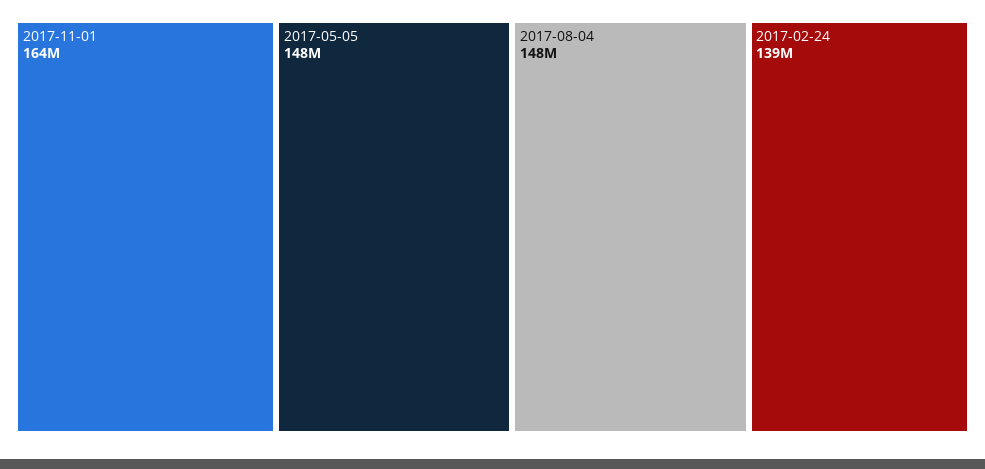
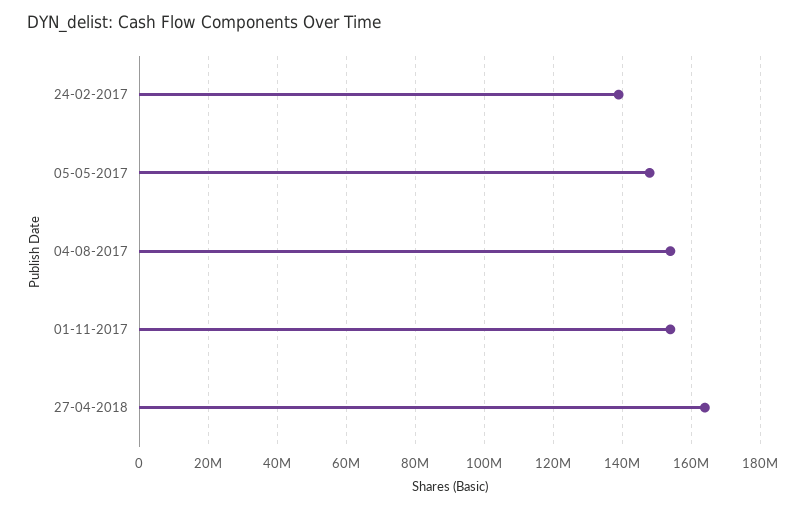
2017-11-01: 164000000 -> 154000000
2017-08-04: 148000000 -> 154000000
27-04-2018: none -> 164000000

